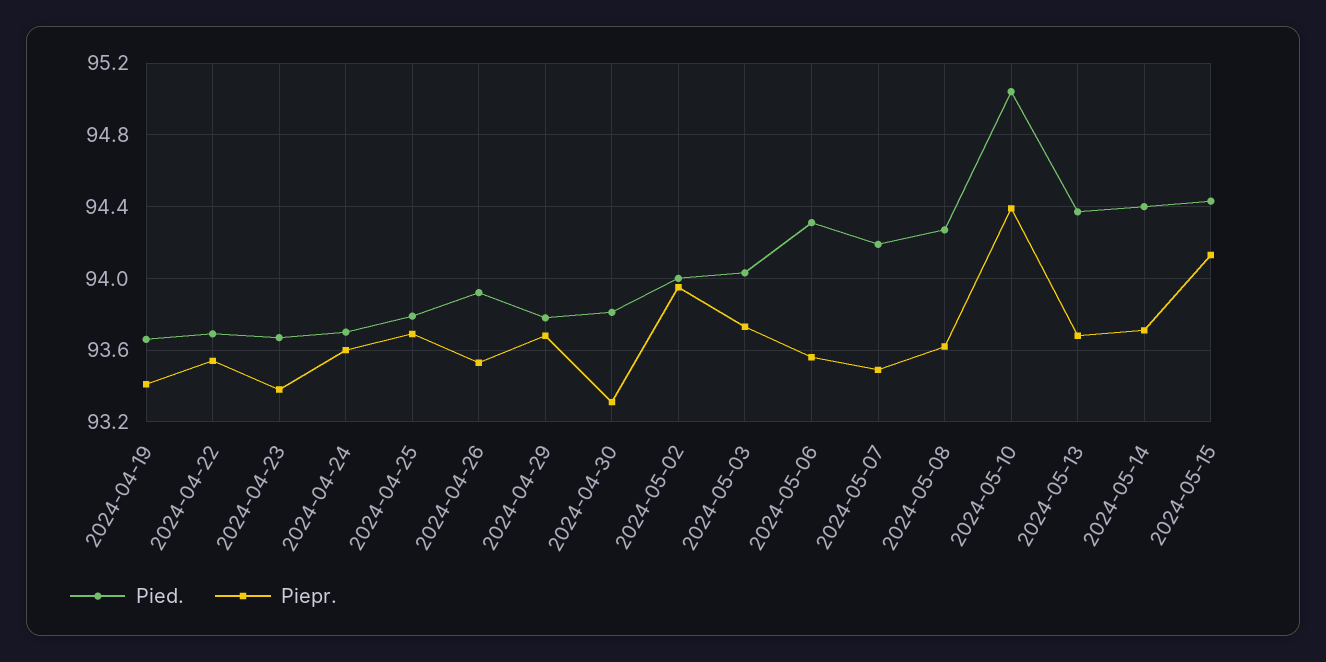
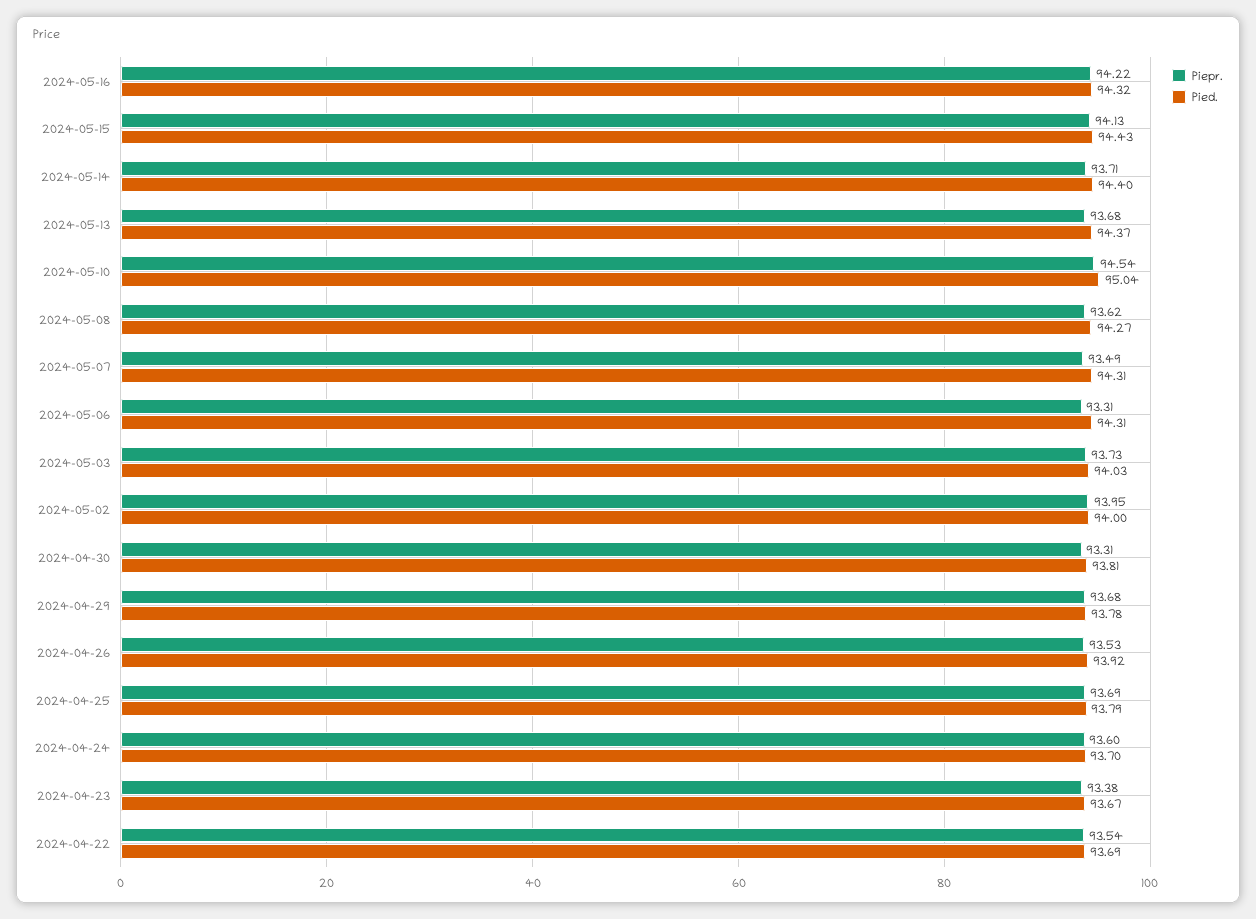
Pied., 2024-04-19: 93.65 -> none
Piepr., 2024-04-19: 93.4 -> none
Piepr., 2024-05-06: 93.55 -> 93.31
Pied., 2024-05-07: 94.2 -> 94.31
Piepr., 2024-05-10: 94.4 -> 94.54
Piepr., 2024-05-16: none -> 94.22
Pied., 2024-05-16: none -> 94.32

